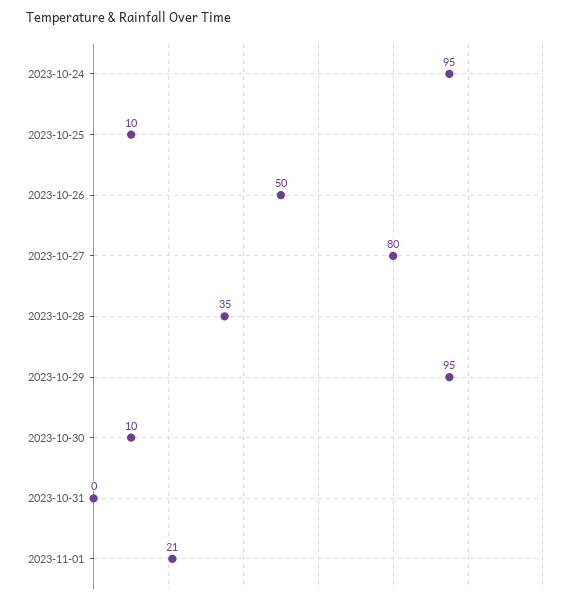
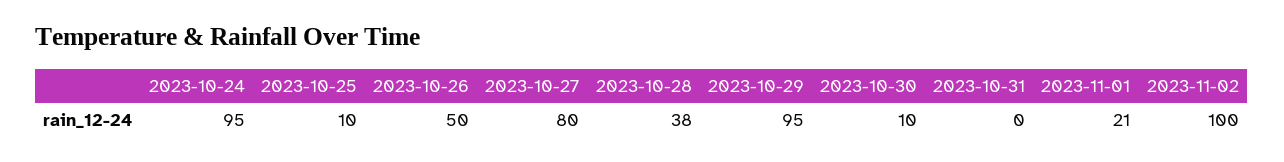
2023-10-28: 35 -> 38
2023-11-02: none -> 100

